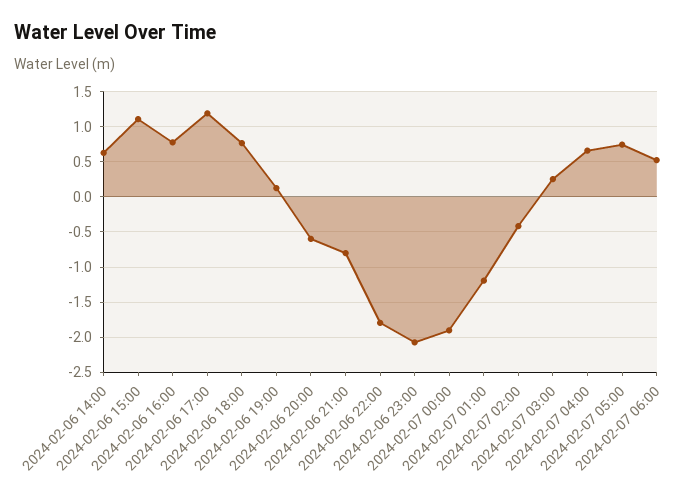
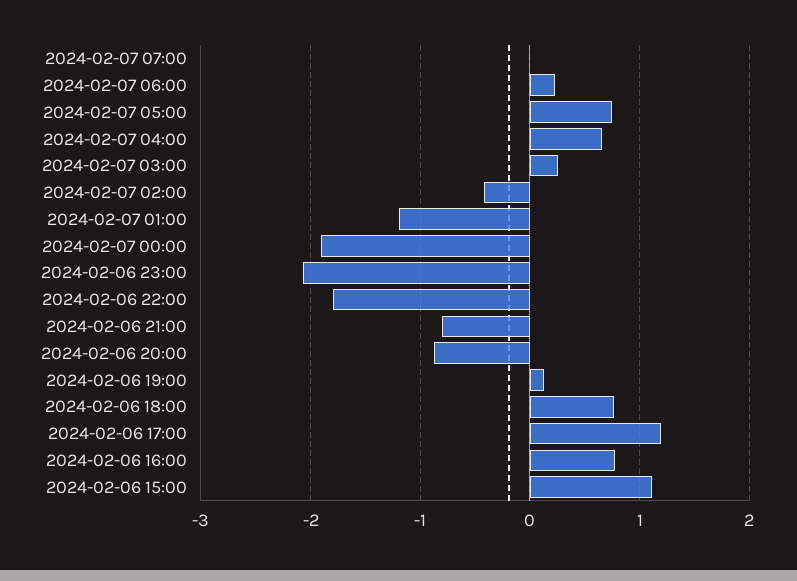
2024-02-06 14:00: 0.6 -> none
2024-02-06 20:00: -0.6 -> -0.9
2024-02-07 06:00: 0.5 -> 0.2
2024-02-07 07:00: none -> 0

